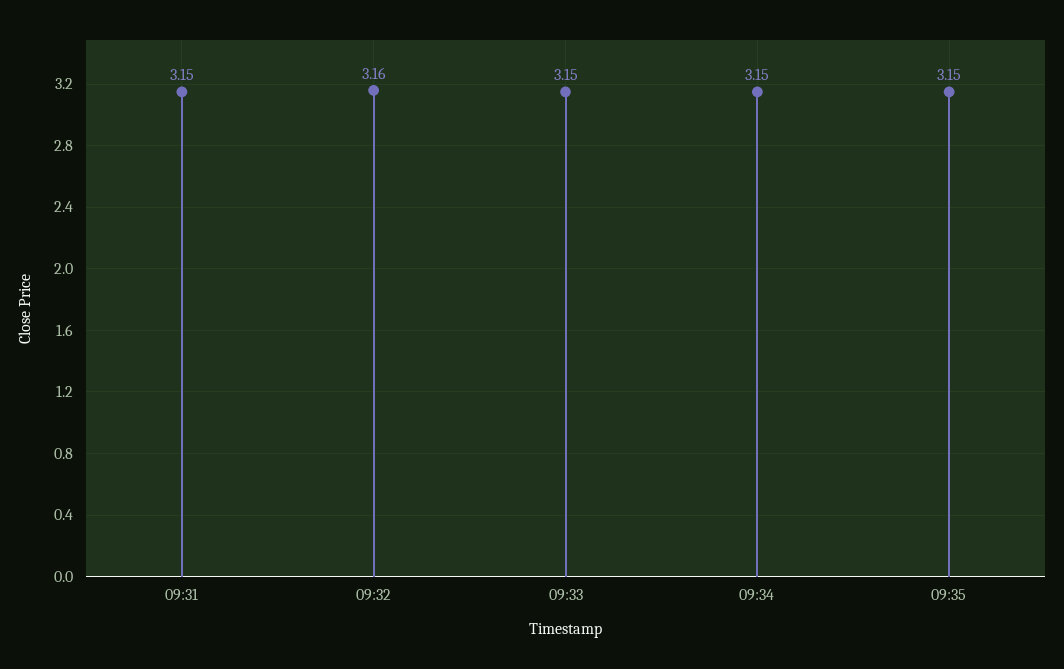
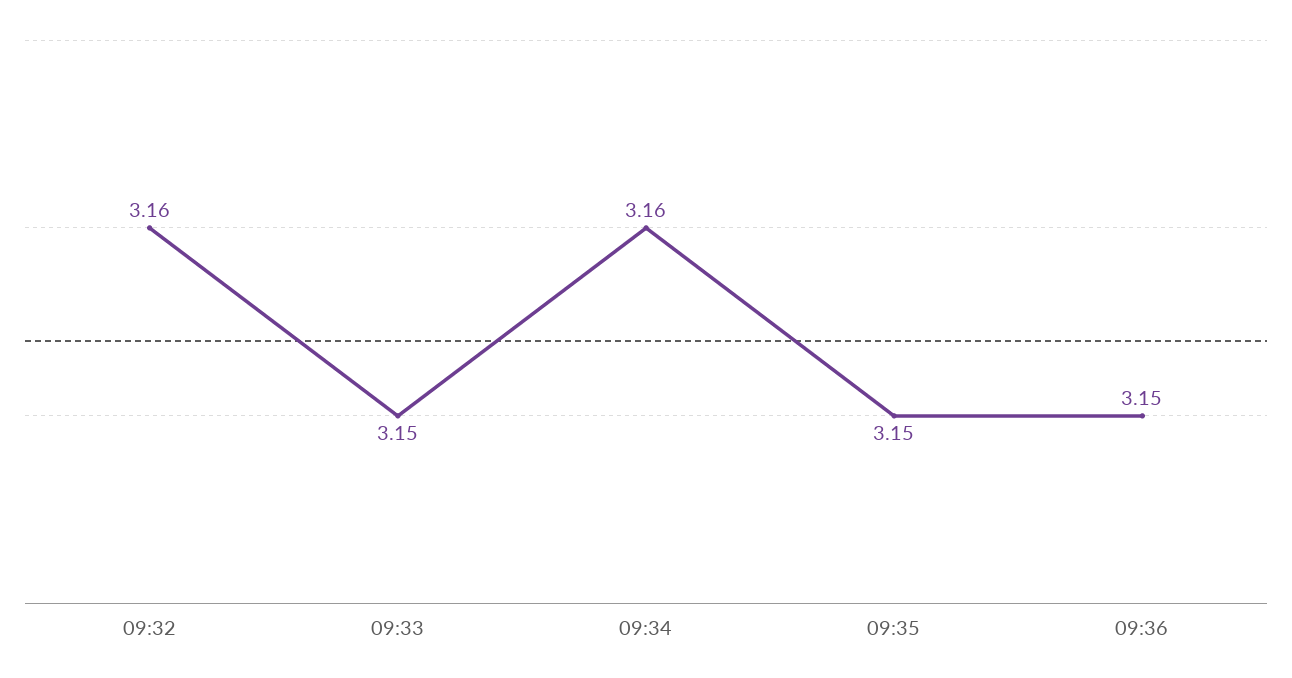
09:31: 3.15 -> none
09:34: 3.15 -> 3.16
09:36: none -> 3.15

